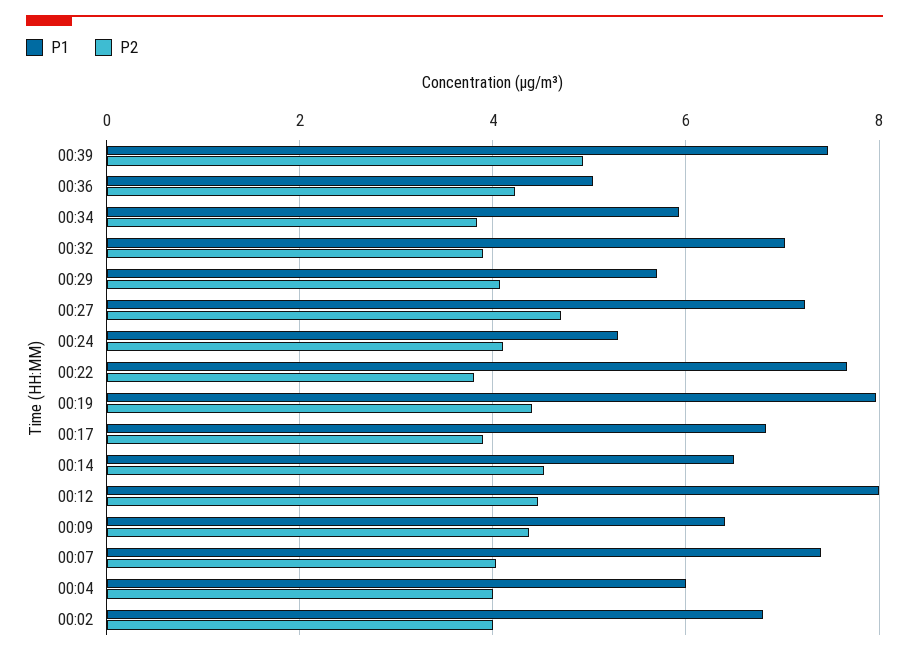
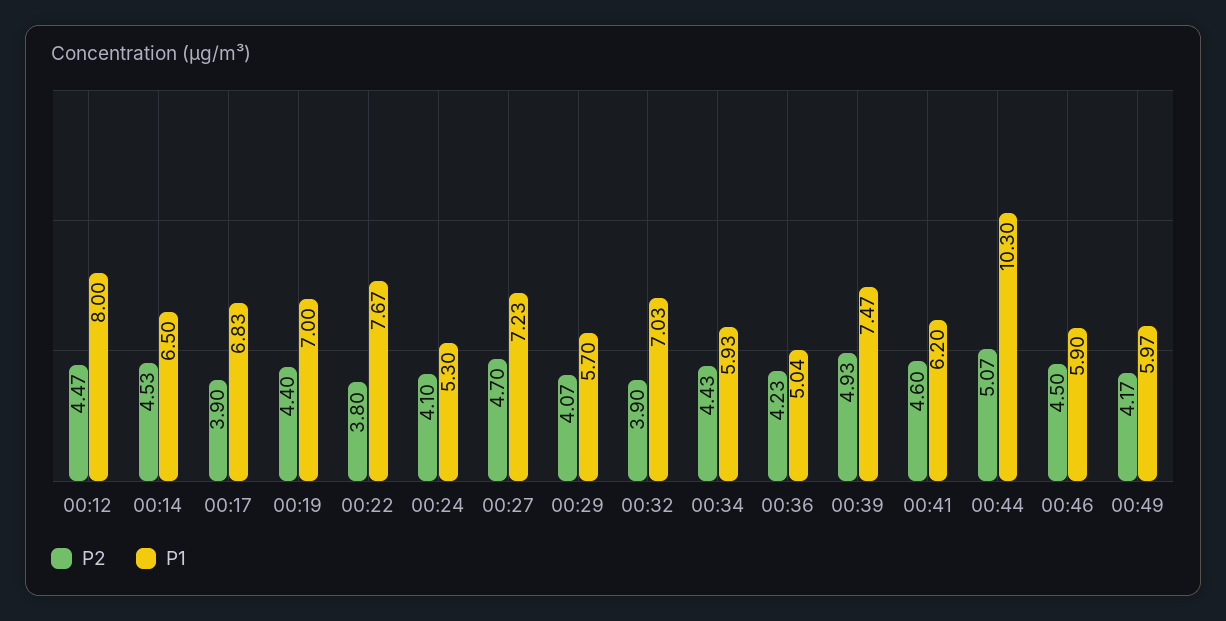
P2, 00:34: 3.8 -> 4.43
P1, 00:19: 8 -> 7
P1, 00:09: 6.4 -> none
P2, 00:09: 4.4 -> none
P1, 00:07: 7.4 -> none
P2, 00:07: 4 -> none
P1, 00:04: 6 -> none
P2, 00:04: 4 -> none
P1, 00:02: 6.8 -> none
P2, 00:02: 4 -> none
P2, 00:41: none -> 4.6
P1, 00:41: none -> 6.2
P2, 00:44: none -> 5.07
P1, 00:44: none -> 10.3
P2, 00:46: none -> 4.5
P1, 00:46: none -> 5.9
P2, 00:49: none -> 4.17
P1, 00:49: none -> 5.97

